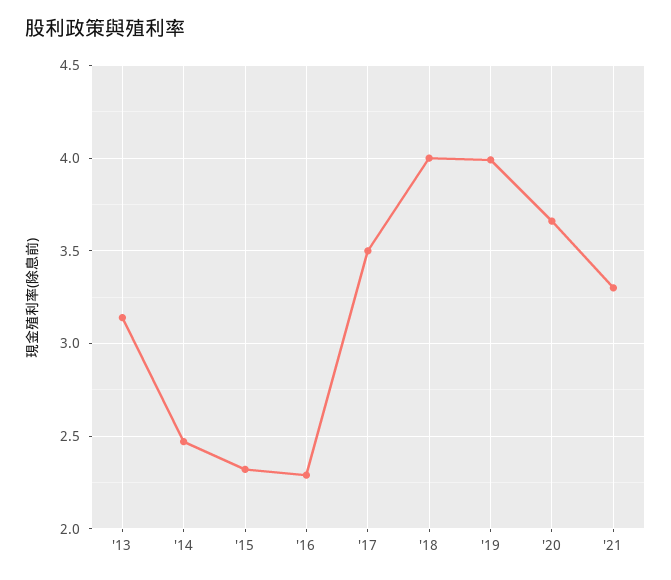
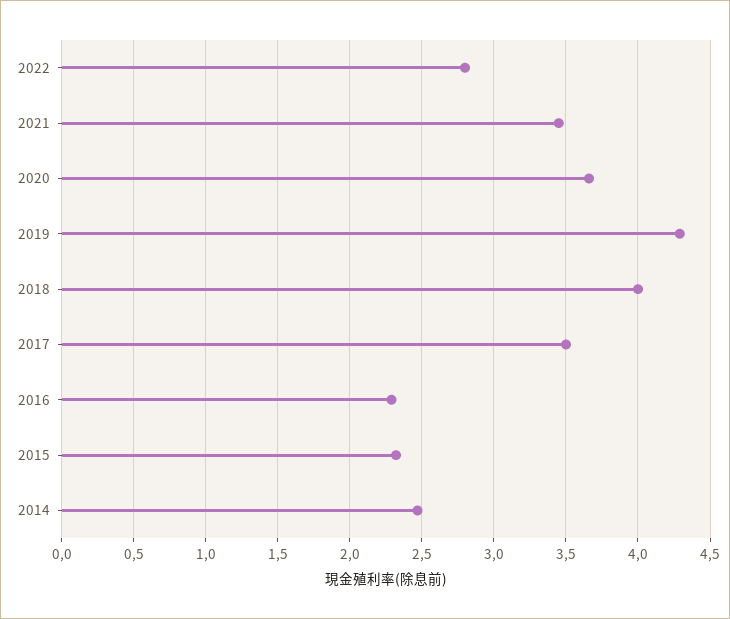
'13: 3.15 -> none
'19: 4 -> 4.3
'21: 3.3 -> 3.45
2022: none -> 2.8

